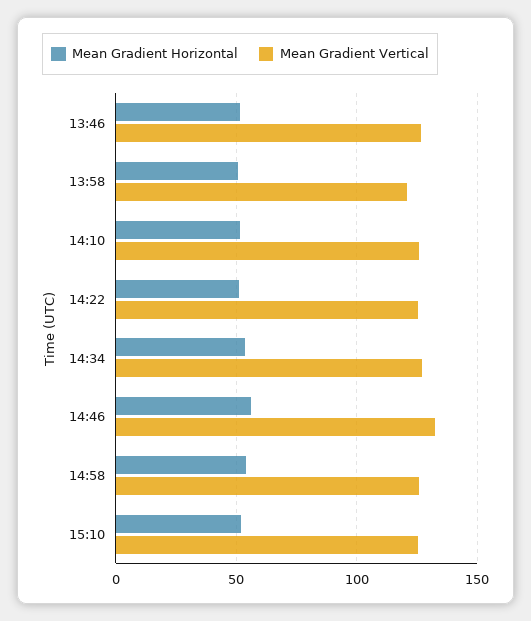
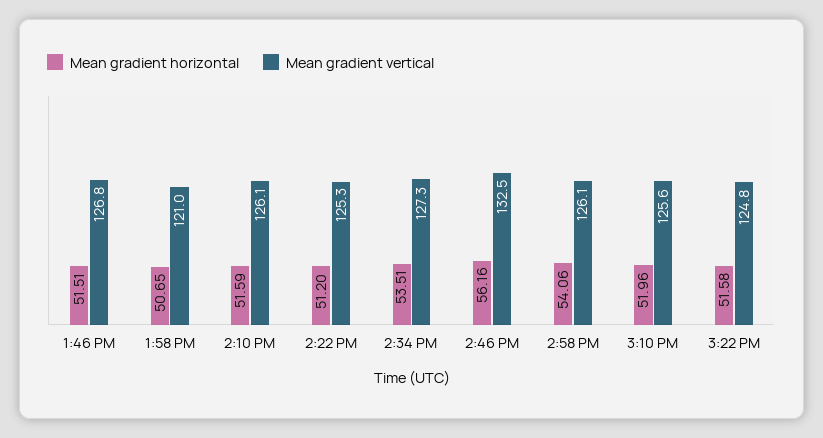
Mean Gradient Horizontal, 3:22 PM: none -> 51.58
Mean Gradient Vertical, 3:22 PM: none -> 124.8

